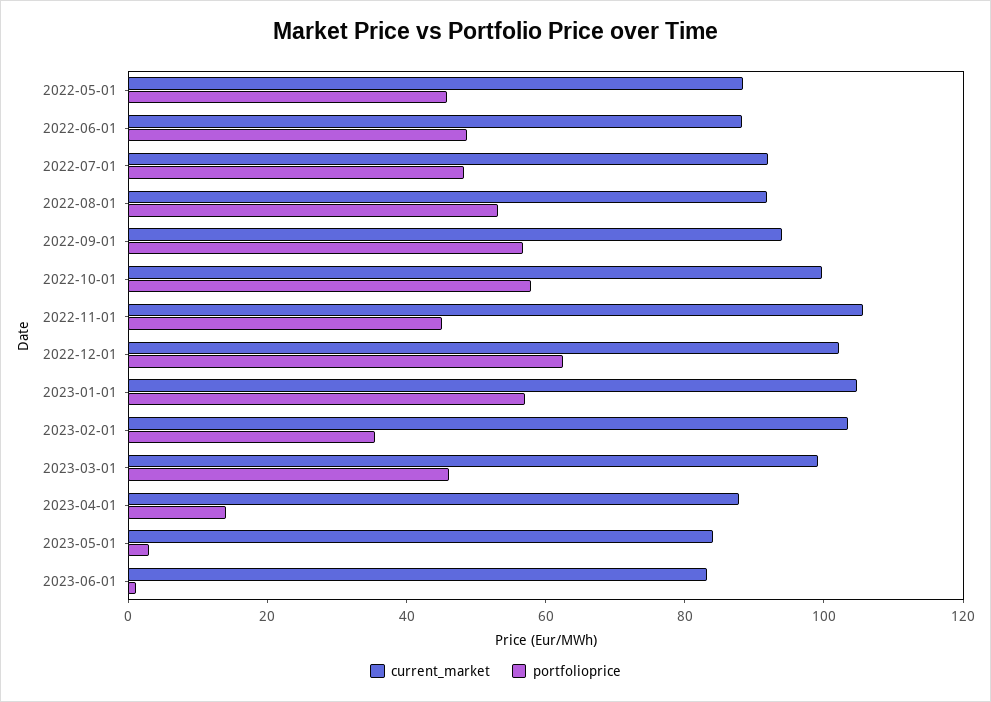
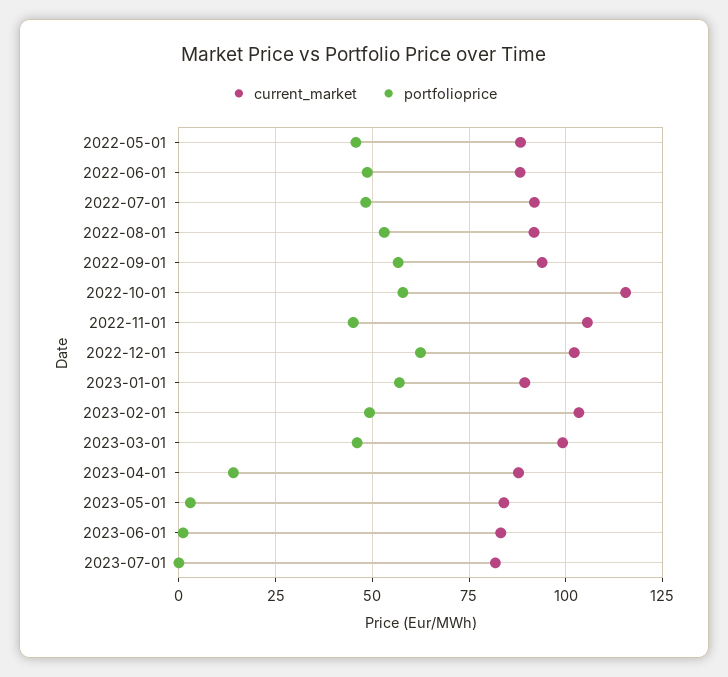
current_market, 2022-10-01: 100 -> 115
current_market, 2023-01-01: 105 -> 90
portfolioprice, 2023-02-01: 35 -> 50
current_market, 2023-07-01: none -> 82.5
portfolioprice, 2023-07-01: none -> 0

